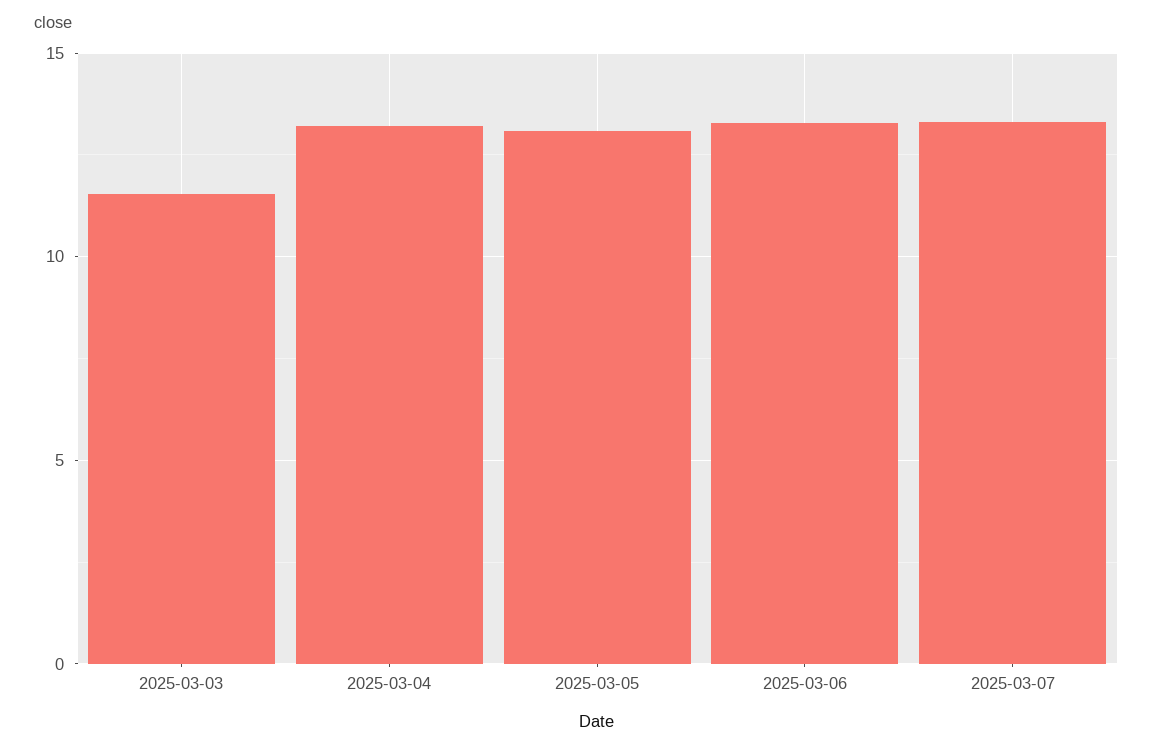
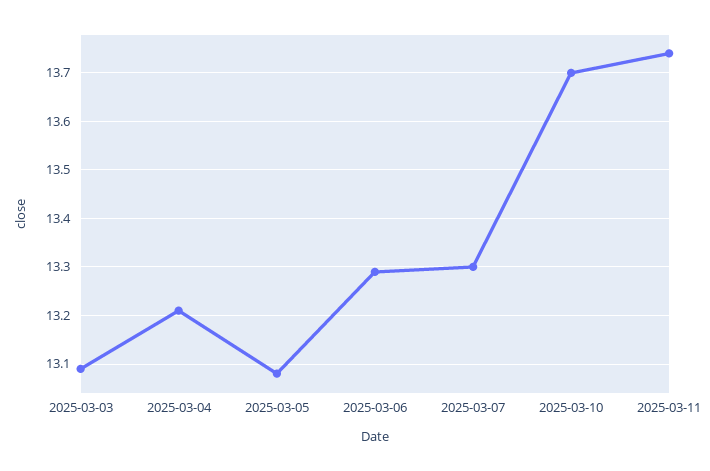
2025-03-03: 11.5 -> 13.1
2025-03-10: none -> 13.7
2025-03-11: none -> 13.75

